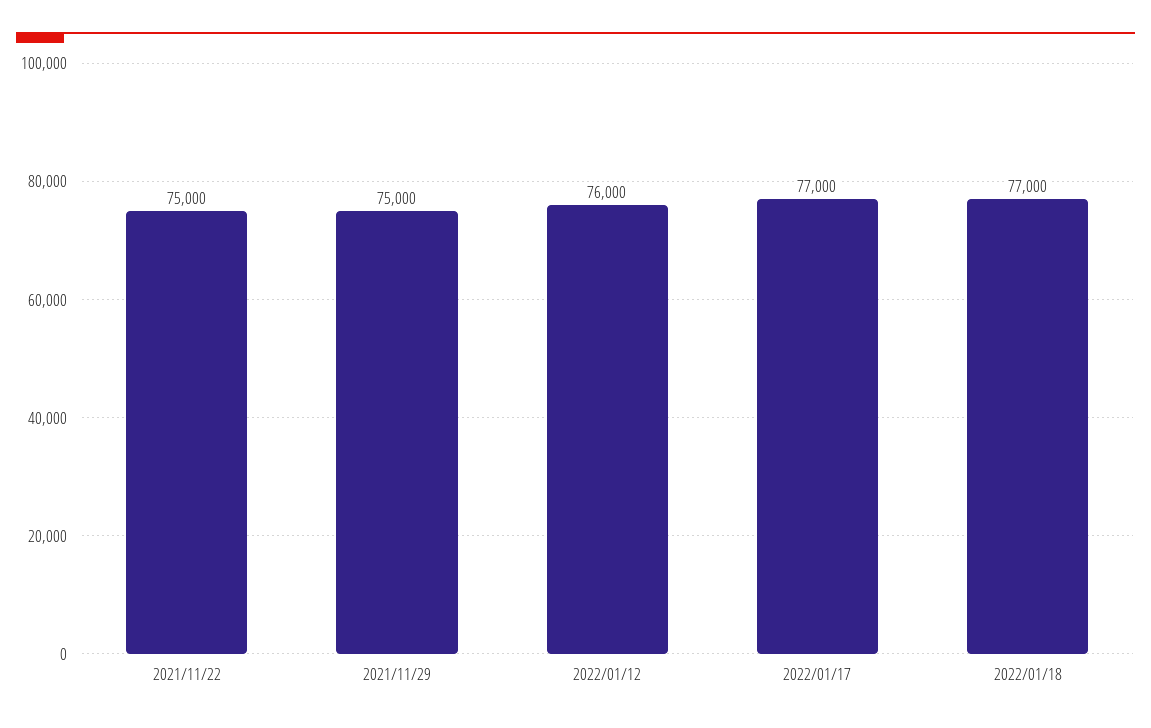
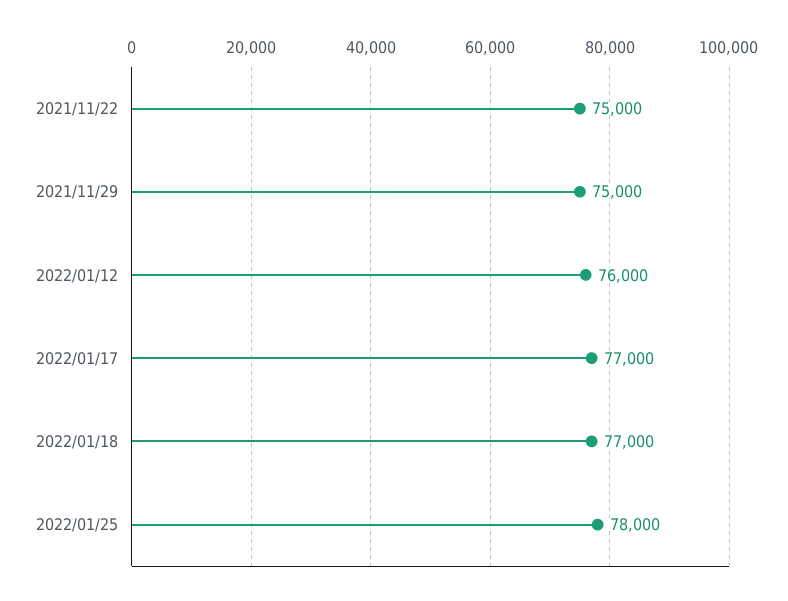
2022/01/25: none -> 78000

